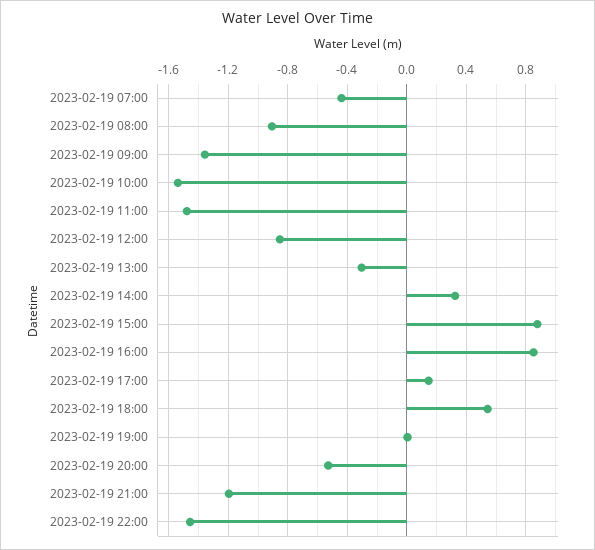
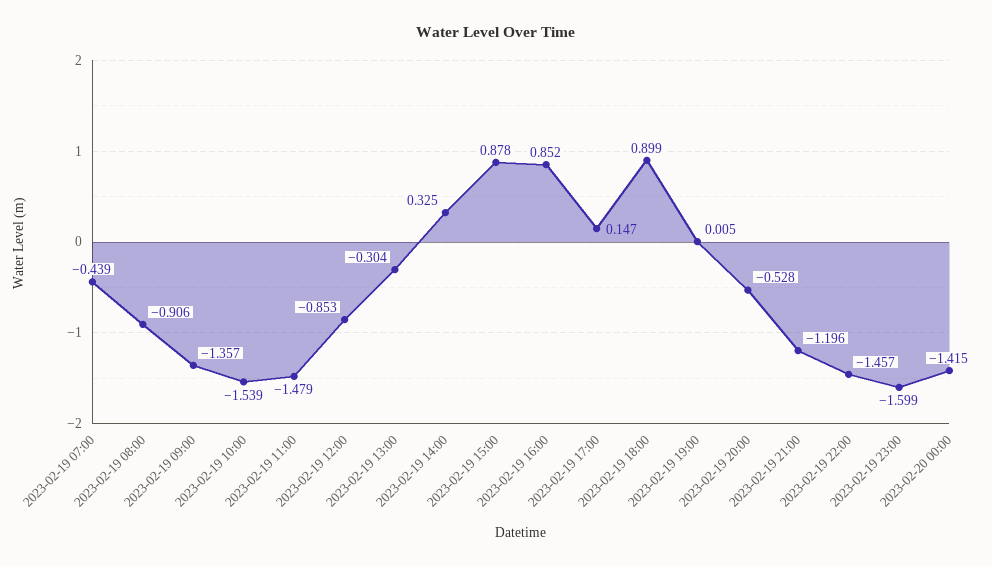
2023-02-19 18:00: 0.55 -> 0.899
2023-02-19 23:00: none -> -1.599
2023-02-20 00:00: none -> -1.415

